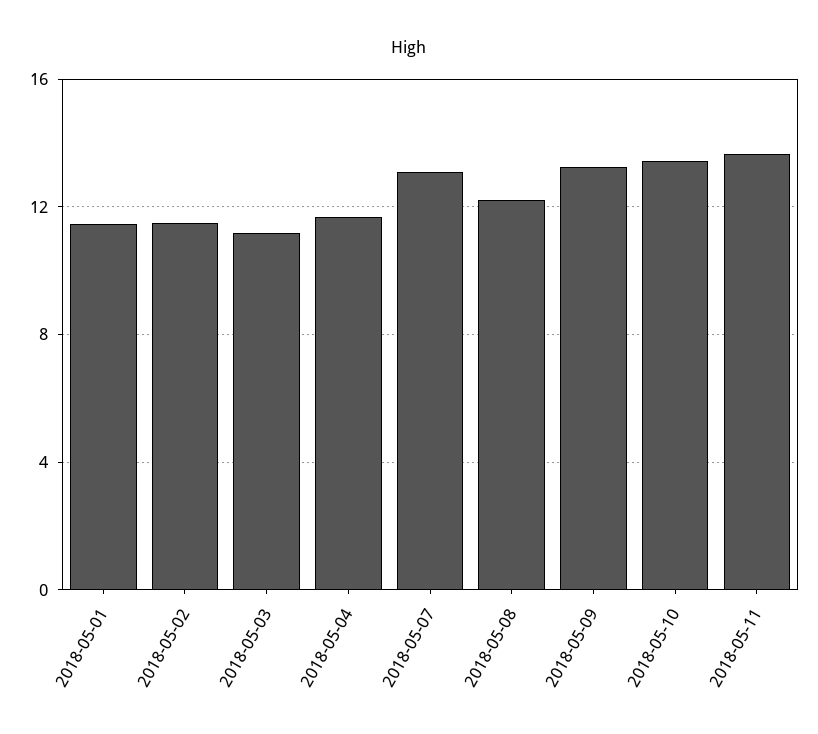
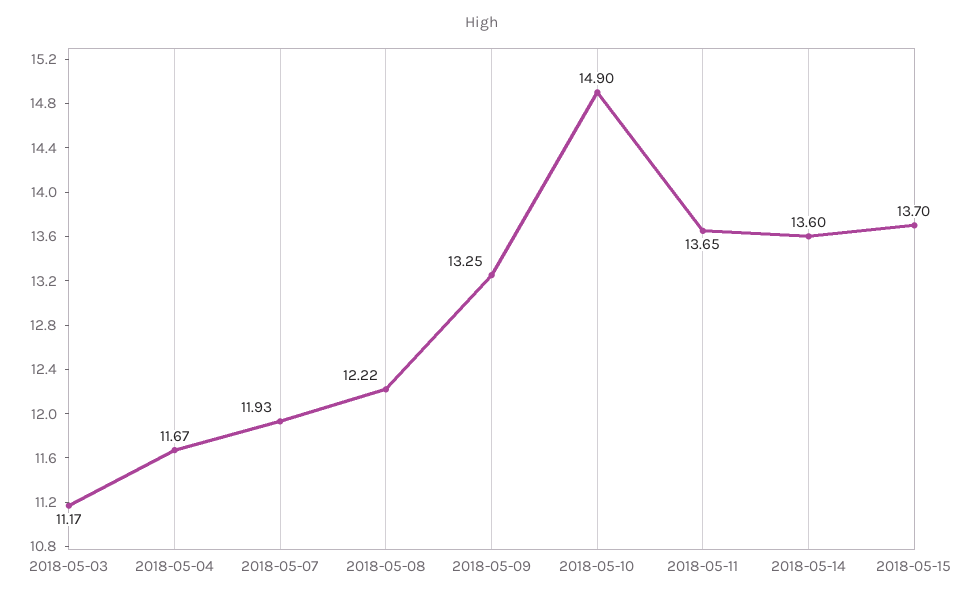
2018-05-01: 11.5 -> none
2018-05-02: 11.5 -> none
2018-05-07: 13 -> 11.93
2018-05-10: 13.5 -> 14.9
2018-05-14: none -> 13.6
2018-05-15: none -> 13.7

